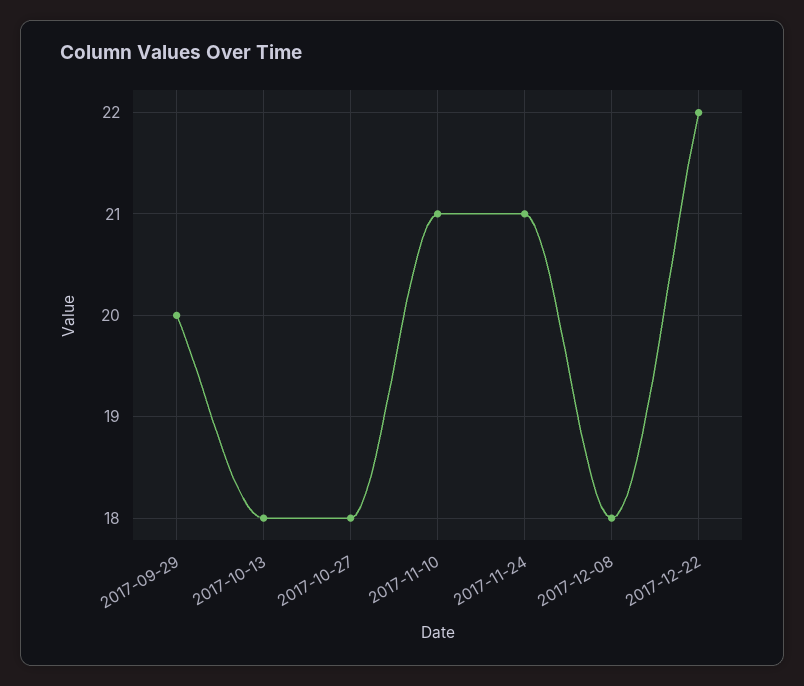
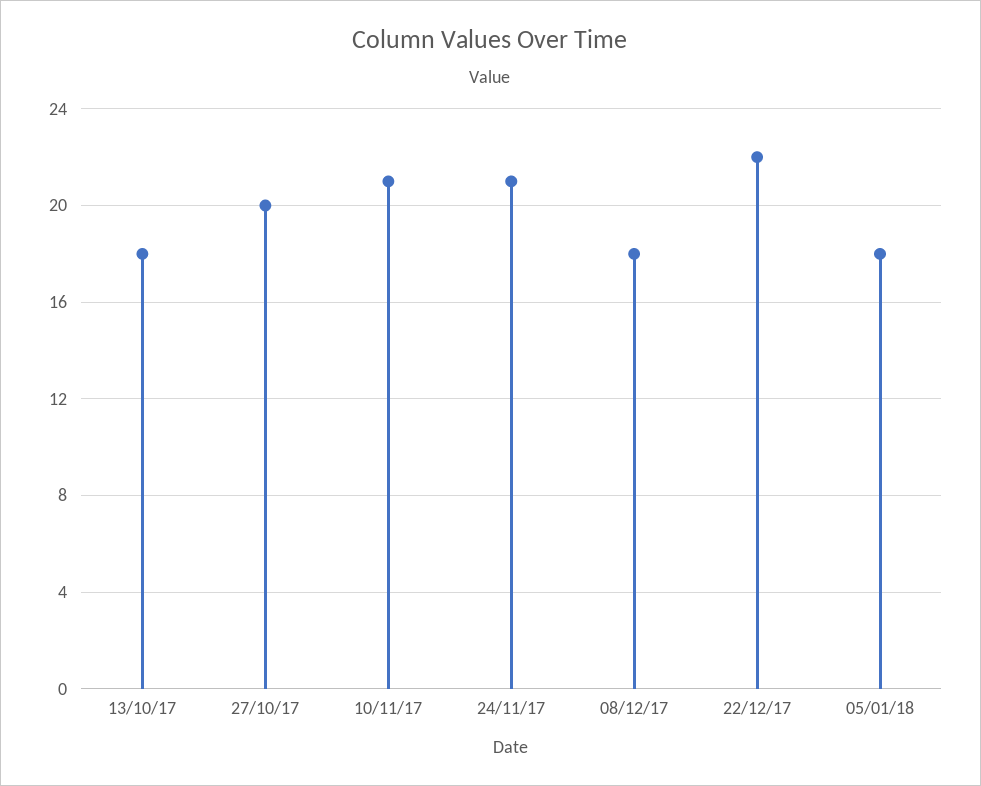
2017-09-29: 20 -> none
2017-10-27: 18 -> 20
05/01/18: none -> 18

